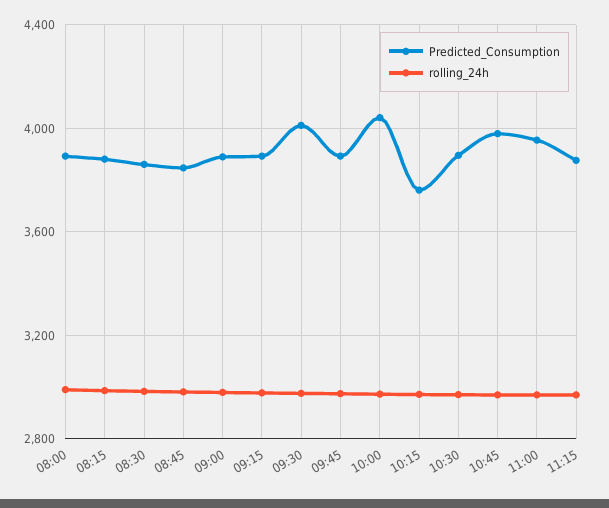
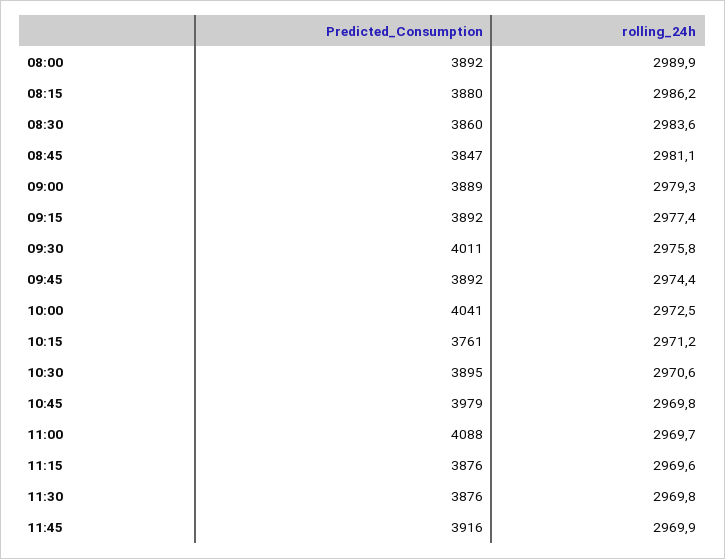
Predicted_Consumption, 11:00: 3950 -> 4088
Predicted_Consumption, 11:30: none -> 3876
rolling_24h, 11:30: none -> 2969.8
Predicted_Consumption, 11:45: none -> 3916
rolling_24h, 11:45: none -> 2969.9

